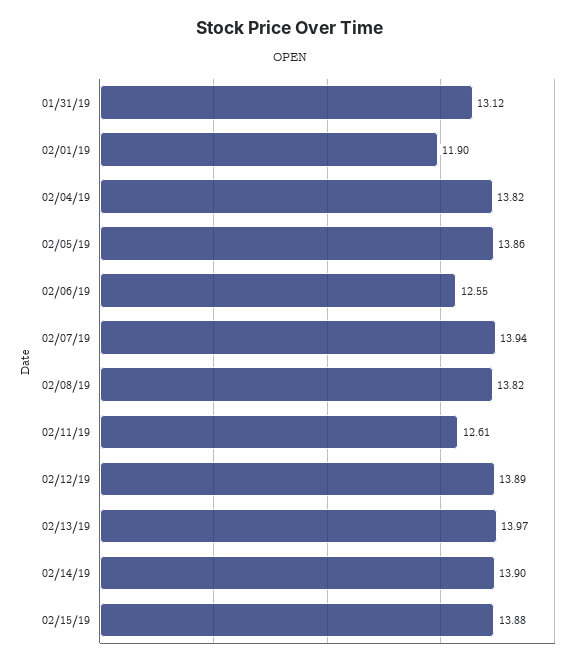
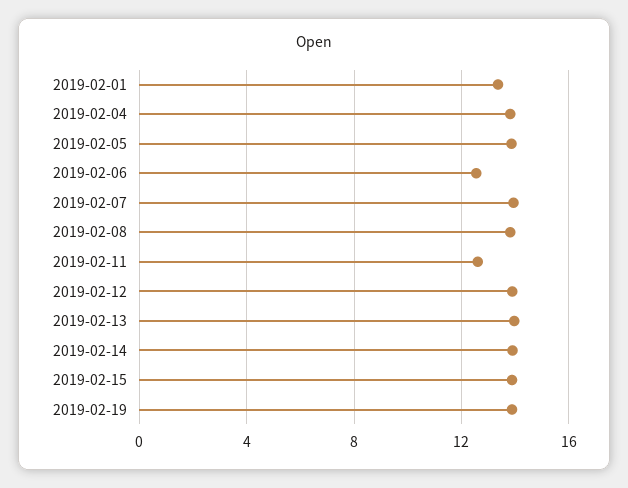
01/31/19: 13.12 -> none
02/01/19: 11.9 -> 13.5
2019-02-19: none -> 14

